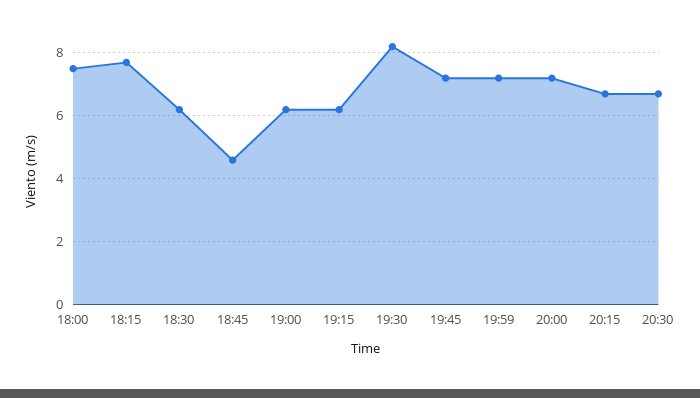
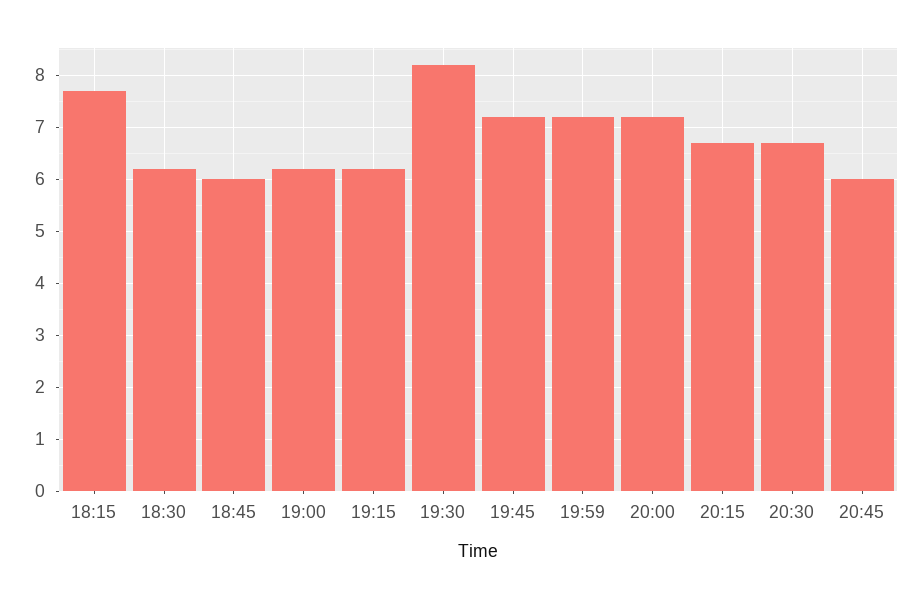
18:00: 7.5 -> none
18:45: 4.5 -> 6
20:45: none -> 6

